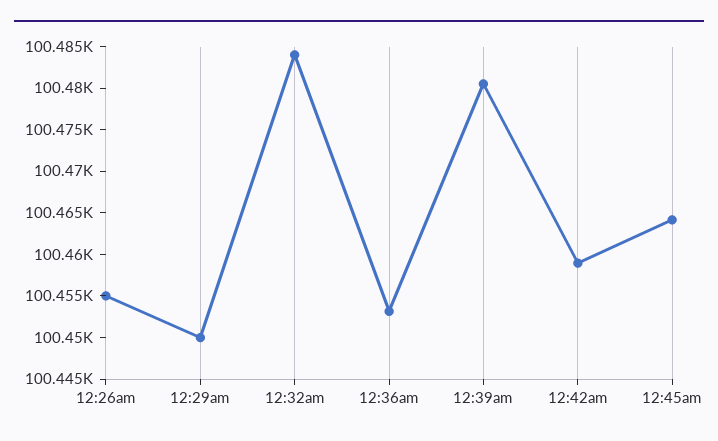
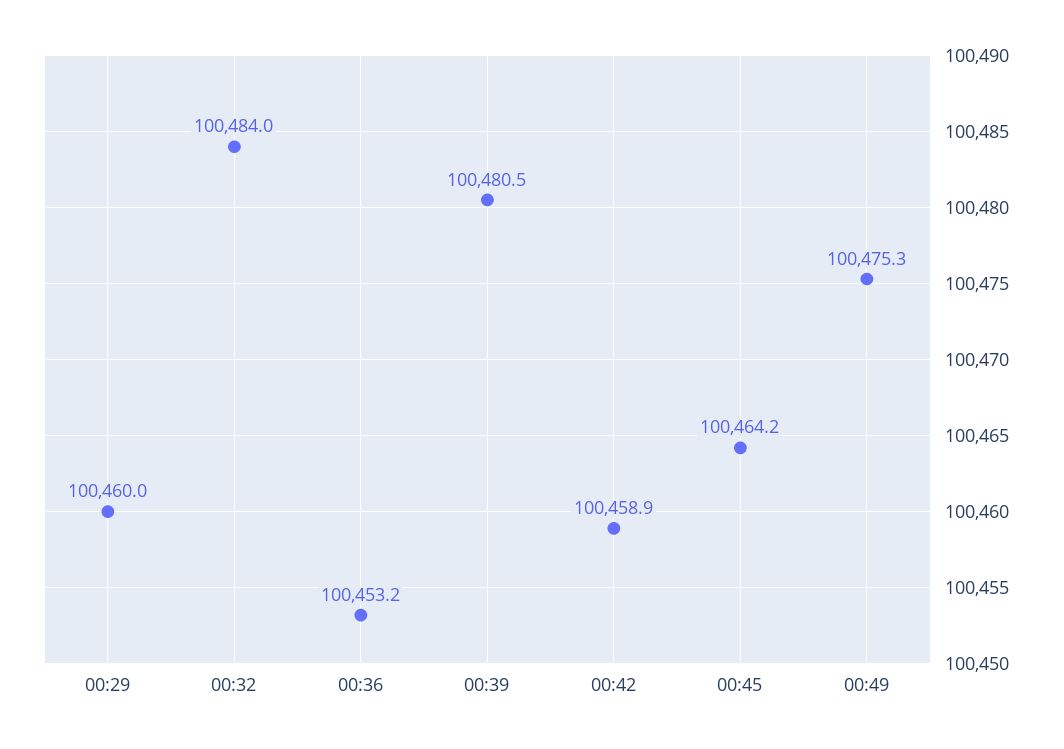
12:26am: 100455 -> none
12:29am: 100450 -> 100460
00:49: none -> 100475.3

